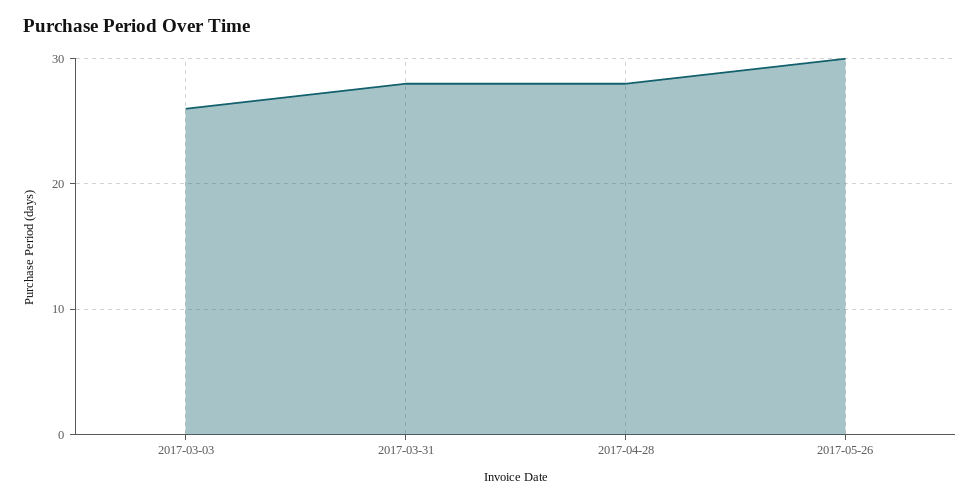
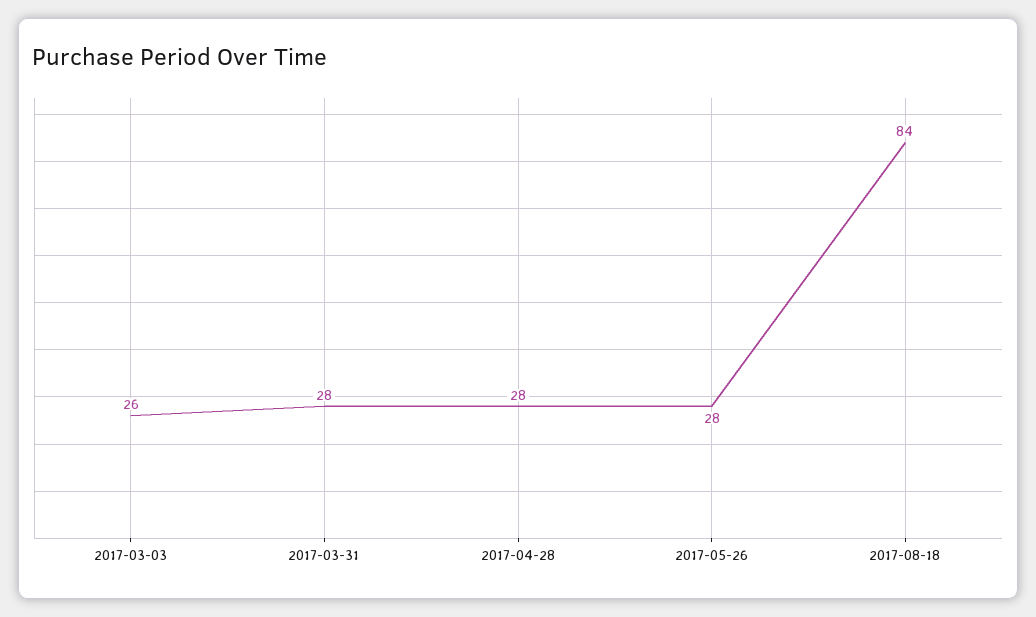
2017-05-26: 30 -> 28
2017-08-18: none -> 84

